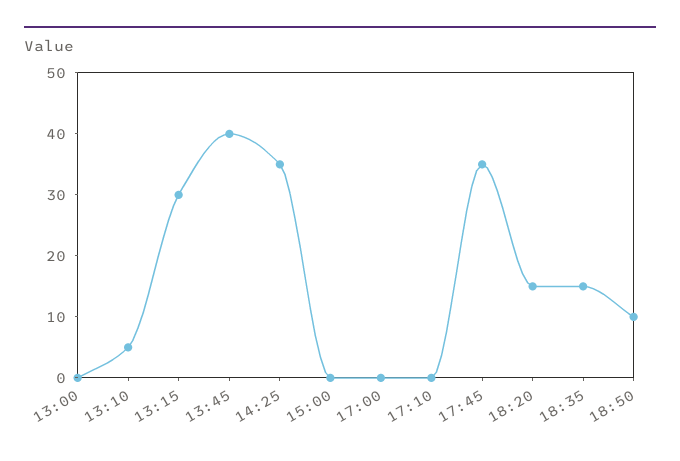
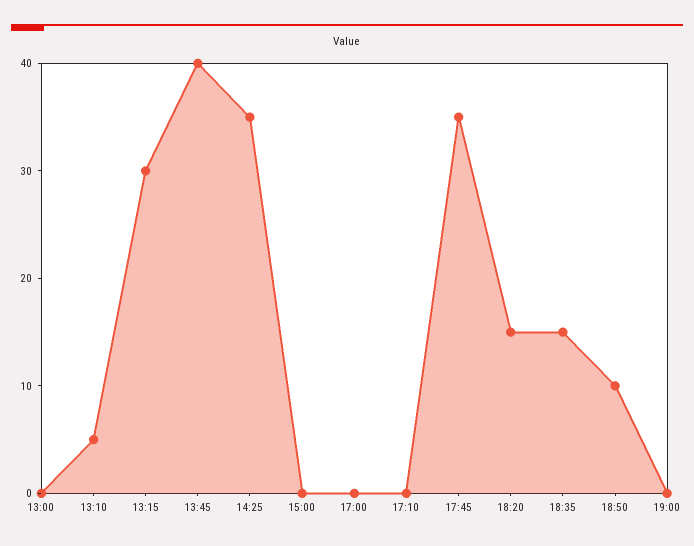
19:00: none -> 0

